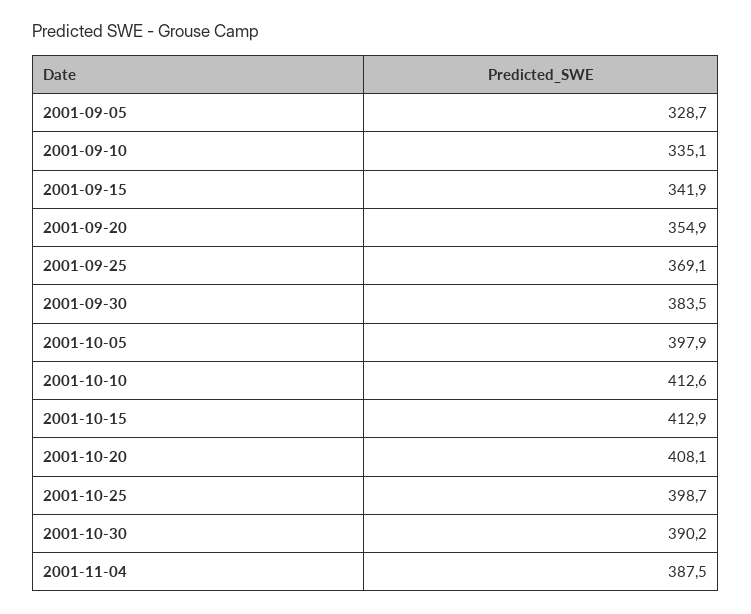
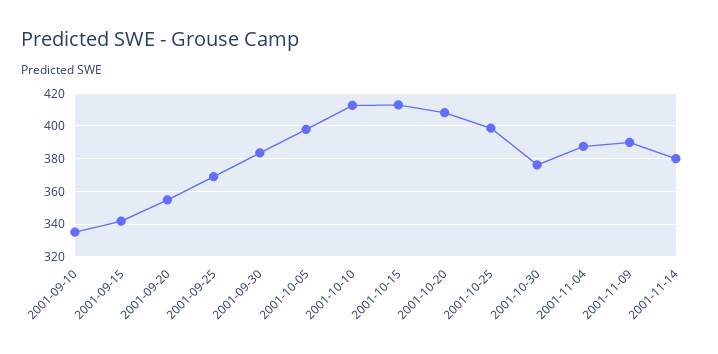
2001-09-05: 328.7 -> none
2001-10-30: 390.2 -> 375
2001-11-09: none -> 390
2001-11-14: none -> 380

